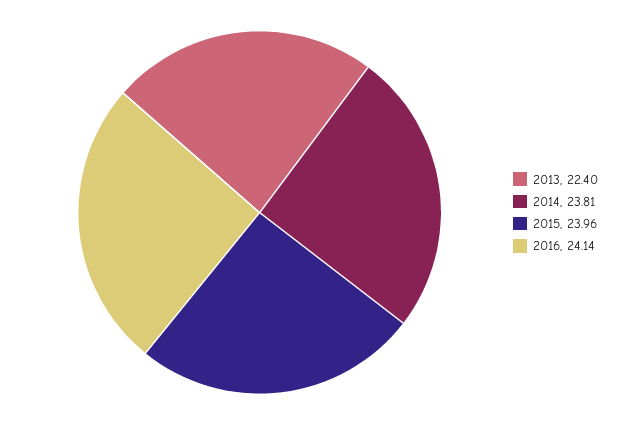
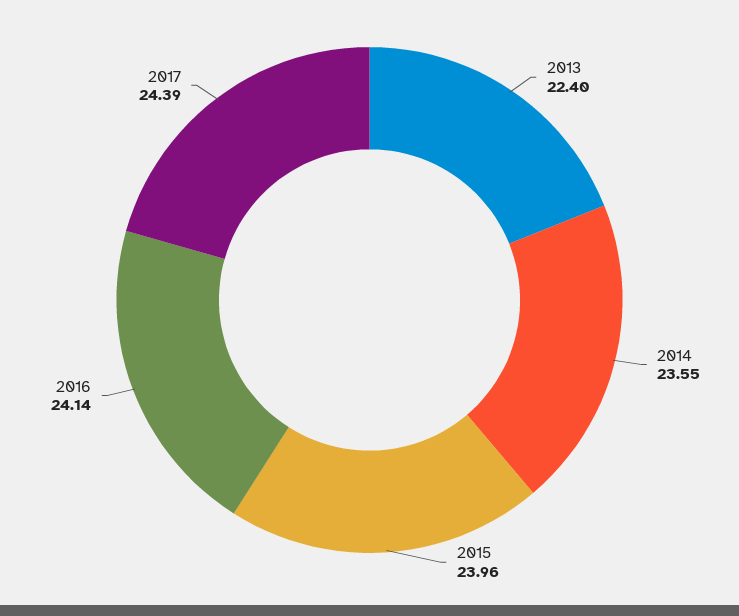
2014: 23.81 -> 23.55
2017: none -> 24.39

